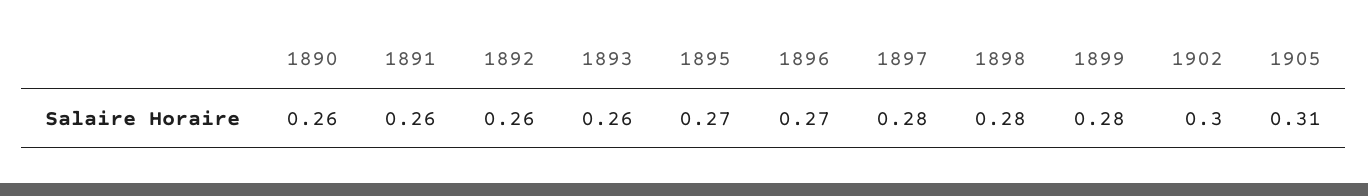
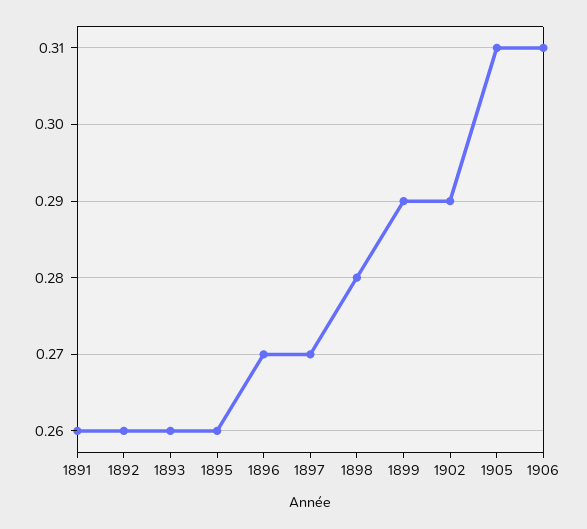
1890: 0.26 -> none
1895: 0.27 -> 0.26
1897: 0.28 -> 0.27
1899: 0.28 -> 0.29
1902: 0.3 -> 0.29
1906: none -> 0.31

